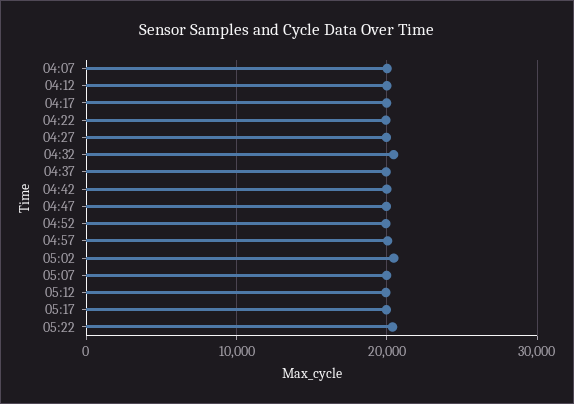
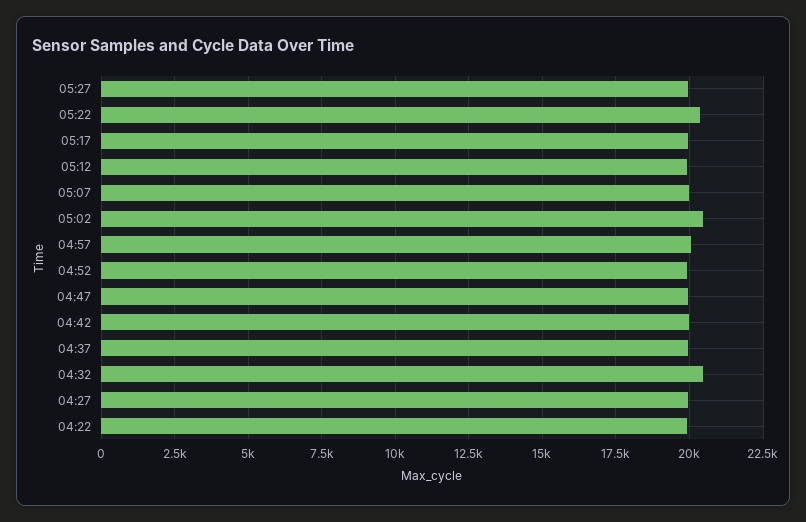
04:07: 20000 -> none
04:12: 20000 -> none
04:17: 20000 -> none
05:27: none -> 20000

